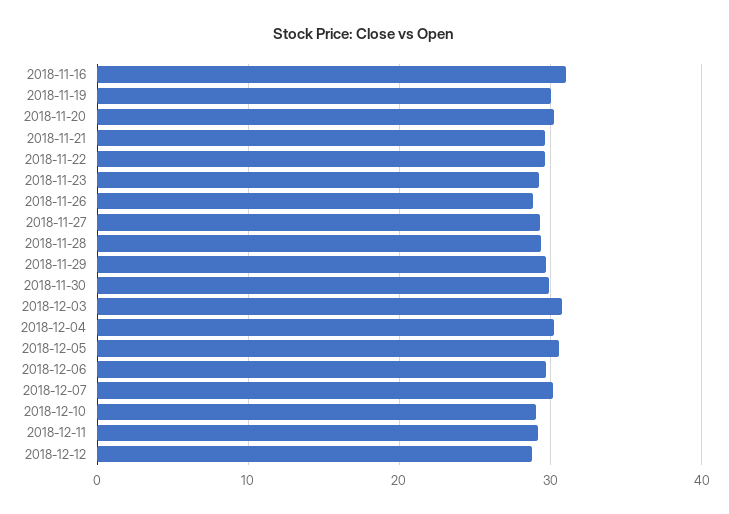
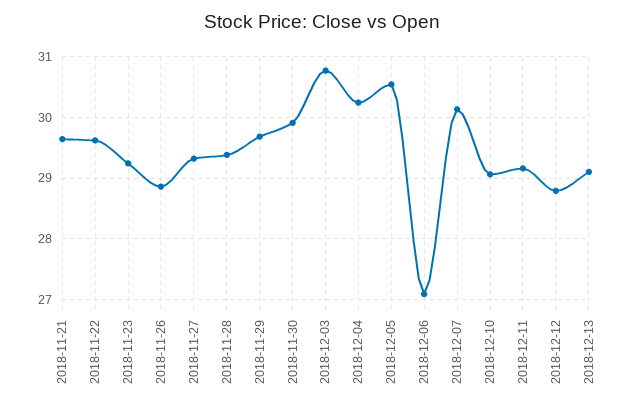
2018-11-16: 31 -> none
2018-11-19: 30 -> none
2018-11-20: 30 -> none
2018-12-06: 30 -> 27.1
2018-12-13: none -> 29.1

